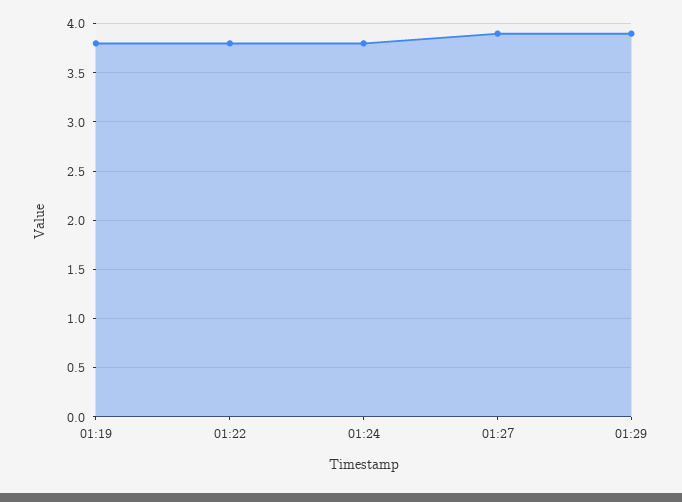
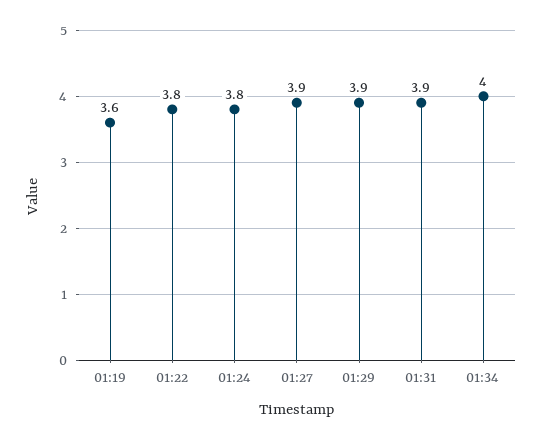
01:19: 3.8 -> 3.6
01:31: none -> 3.9
01:34: none -> 4

